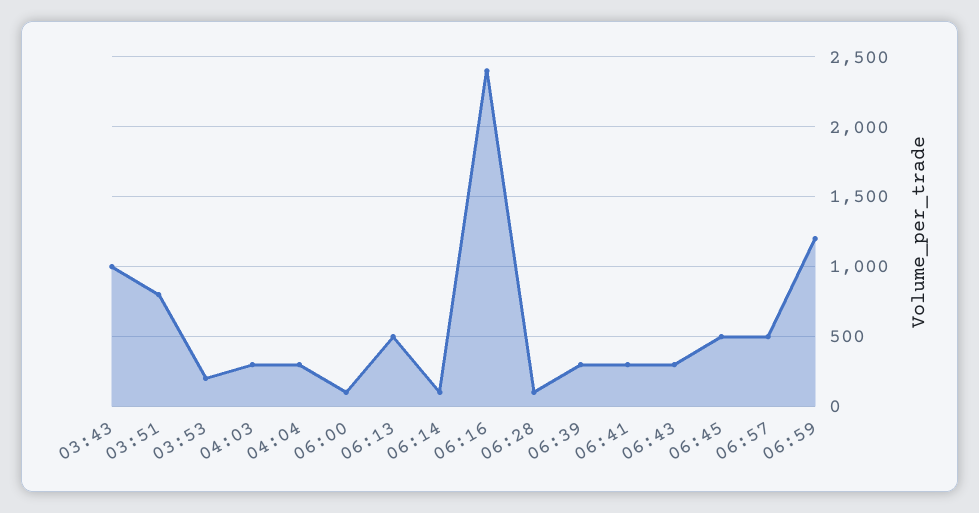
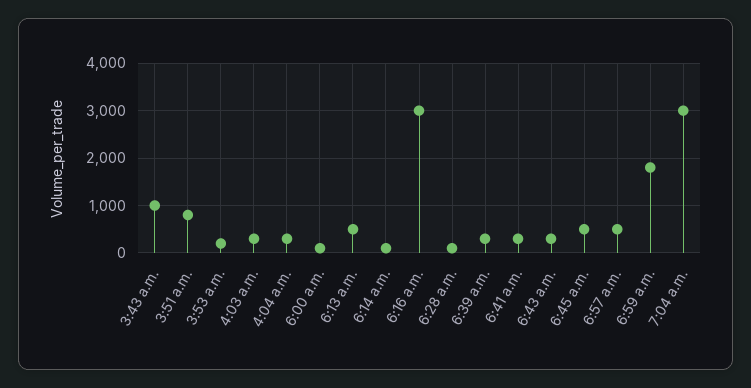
06:16: 2400 -> 3000
06:59: 1200 -> 1800
7:04 a.m.: none -> 3000

